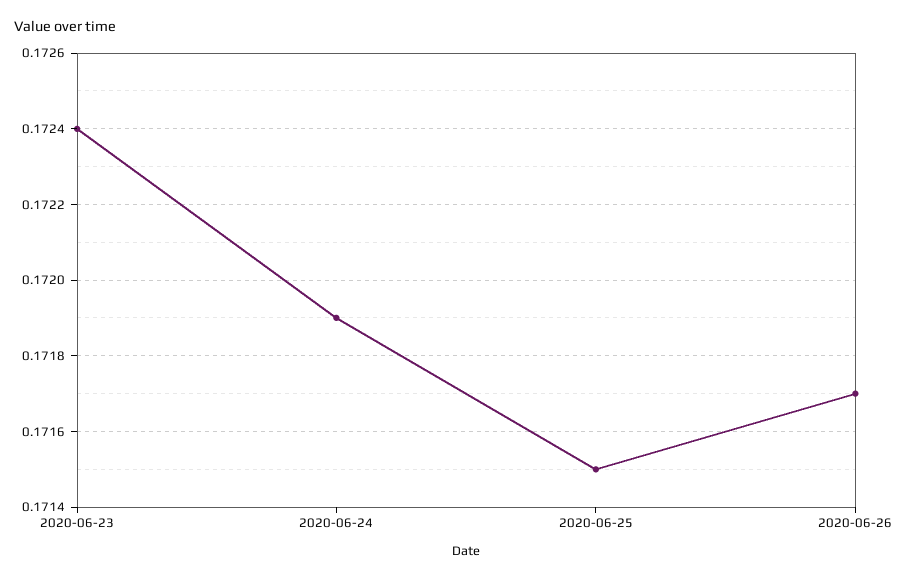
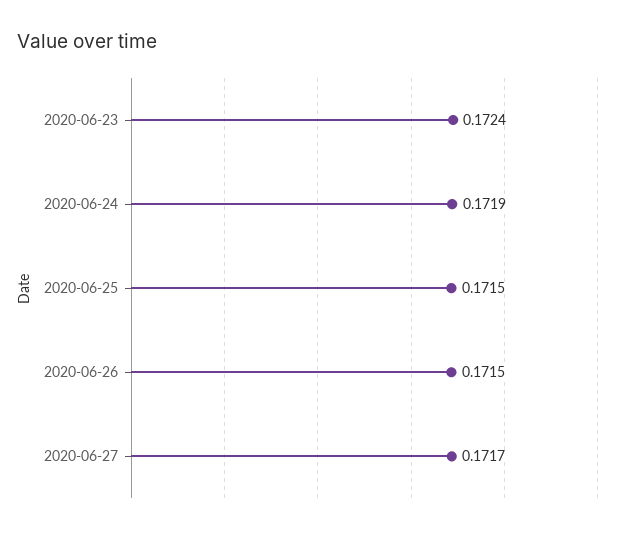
2020-06-26: 0.1717 -> 0.1715
2020-06-27: none -> 0.1717

